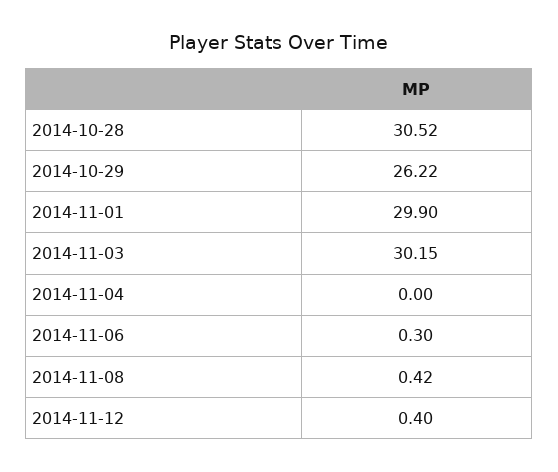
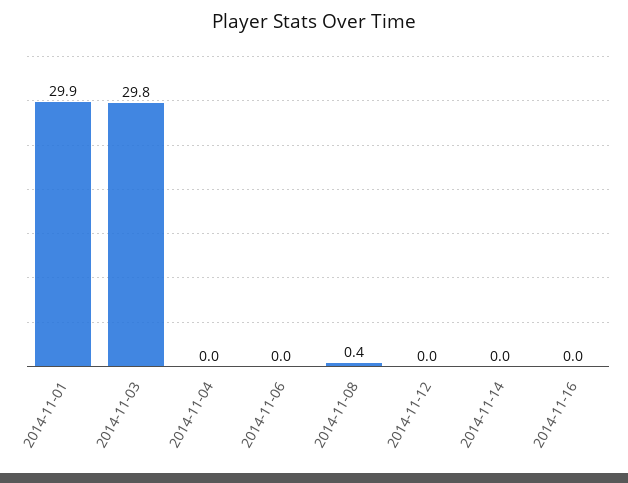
2014-10-28: 30.52 -> none
2014-10-29: 26.22 -> none
2014-11-03: 30.15 -> 29.8
2014-11-06: 0.3 -> 0
2014-11-12: 0.4 -> 0
2014-11-14: none -> 0
2014-11-16: none -> 0

